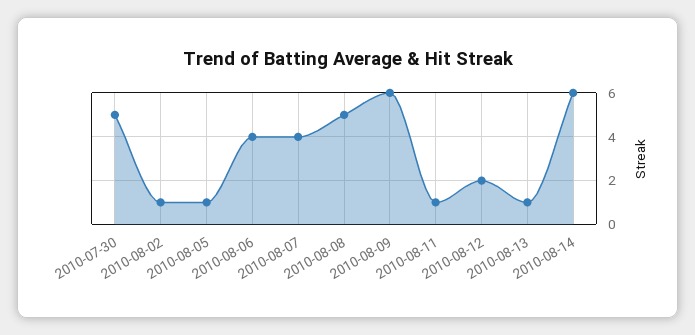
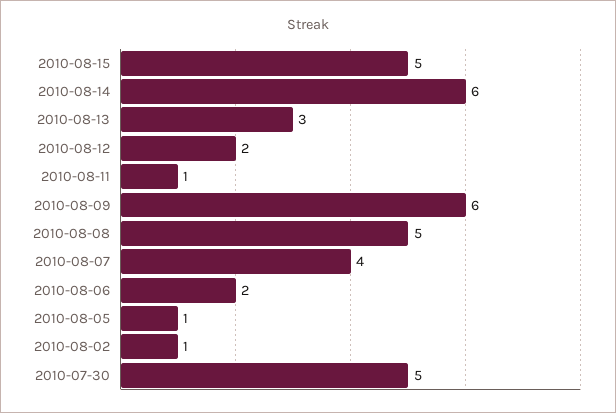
2010-08-06: 4 -> 2
2010-08-13: 1 -> 3
2010-08-15: none -> 5

